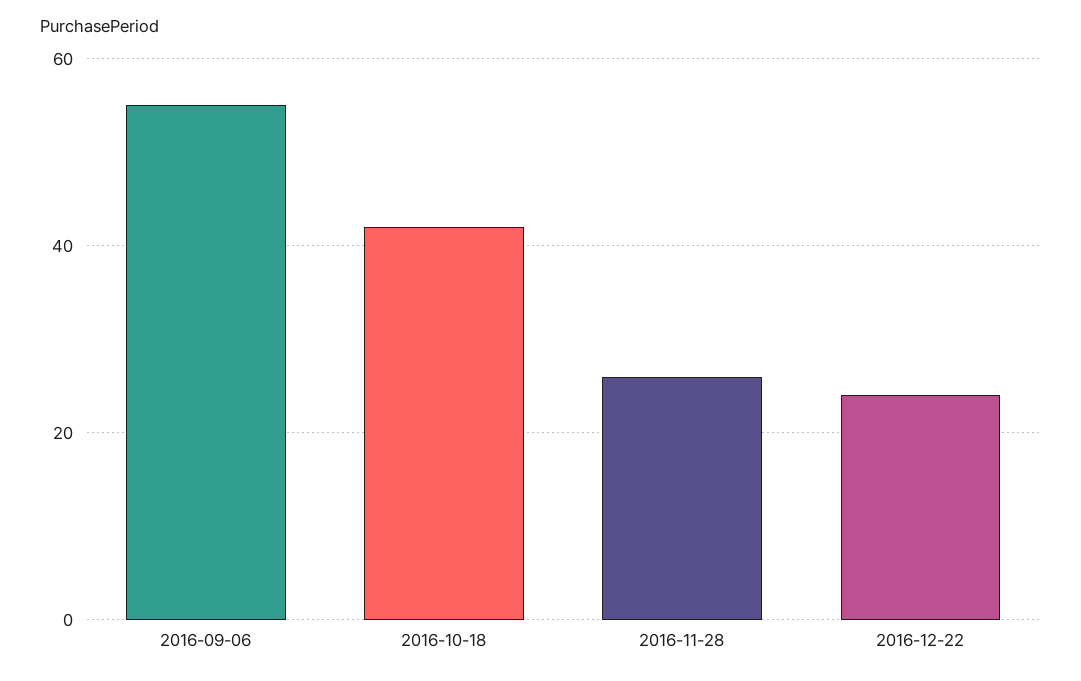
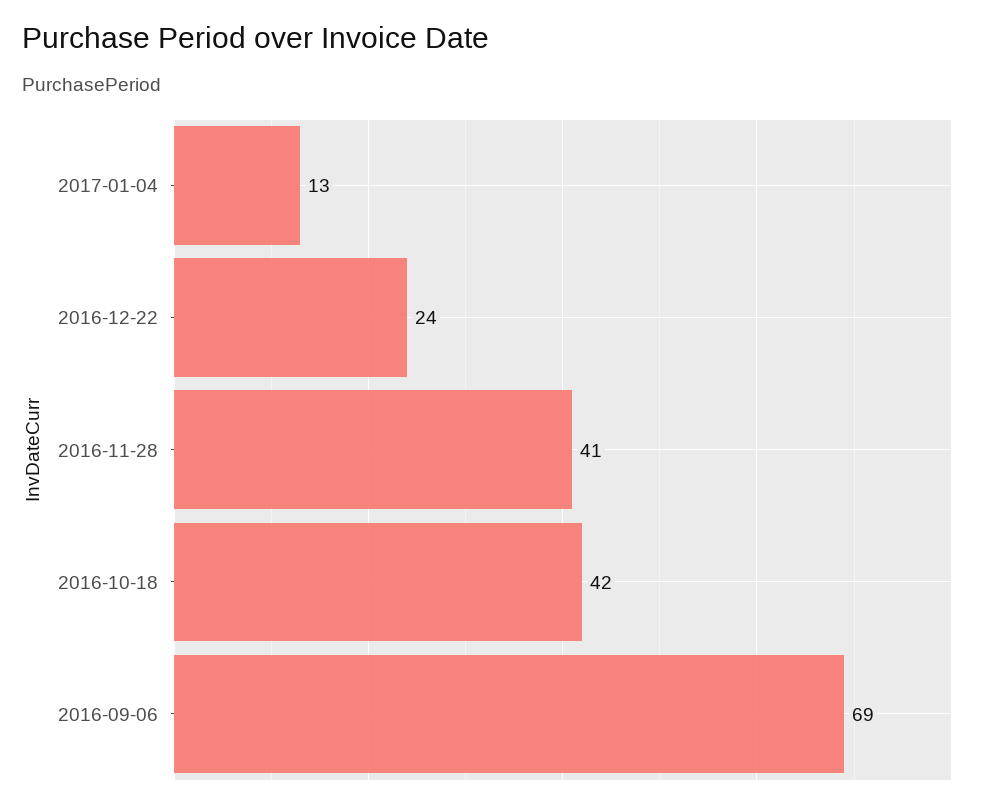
2016-09-06: 55 -> 69
2016-11-28: 25 -> 41
2017-01-04: none -> 13

